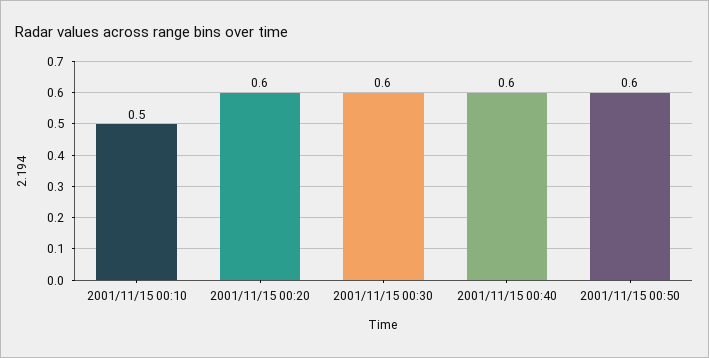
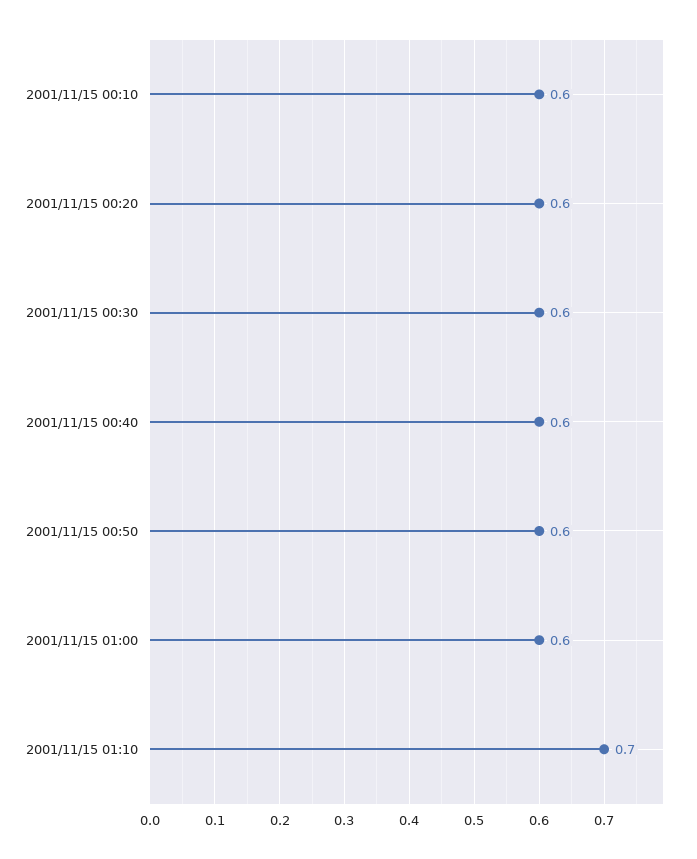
2001/11/15 00:10: 0.5 -> 0.6
2001/11/15 01:00: none -> 0.6
2001/11/15 01:10: none -> 0.7

